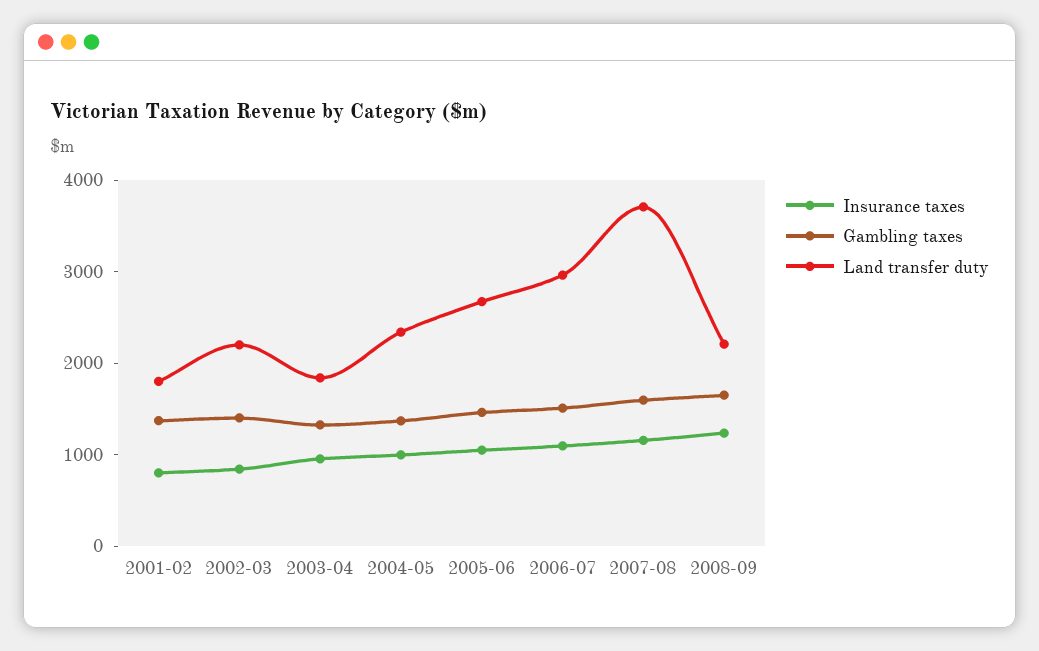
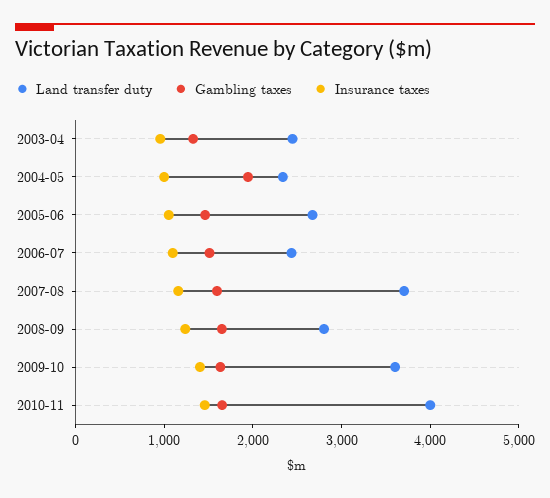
Insurance taxes, 2001-02: 800 -> none
Gambling taxes, 2001-02: 1400 -> none
Land transfer duty, 2001-02: 1800 -> none
Insurance taxes, 2002-03: 800 -> none
Gambling taxes, 2002-03: 1400 -> none
Land transfer duty, 2002-03: 2200 -> none
Land transfer duty, 2003-04: 1800 -> 2400
Gambling taxes, 2004-05: 1400 -> 2000
Land transfer duty, 2006-07: 3000 -> 2400
Land transfer duty, 2008-09: 2200 -> 2800
Land transfer duty, 2009-10: none -> 3600
Gambling taxes, 2009-10: none -> 1600
Insurance taxes, 2009-10: none -> 1400
Land transfer duty, 2010-11: none -> 4000
Gambling taxes, 2010-11: none -> 1600
Insurance taxes, 2010-11: none -> 1400

